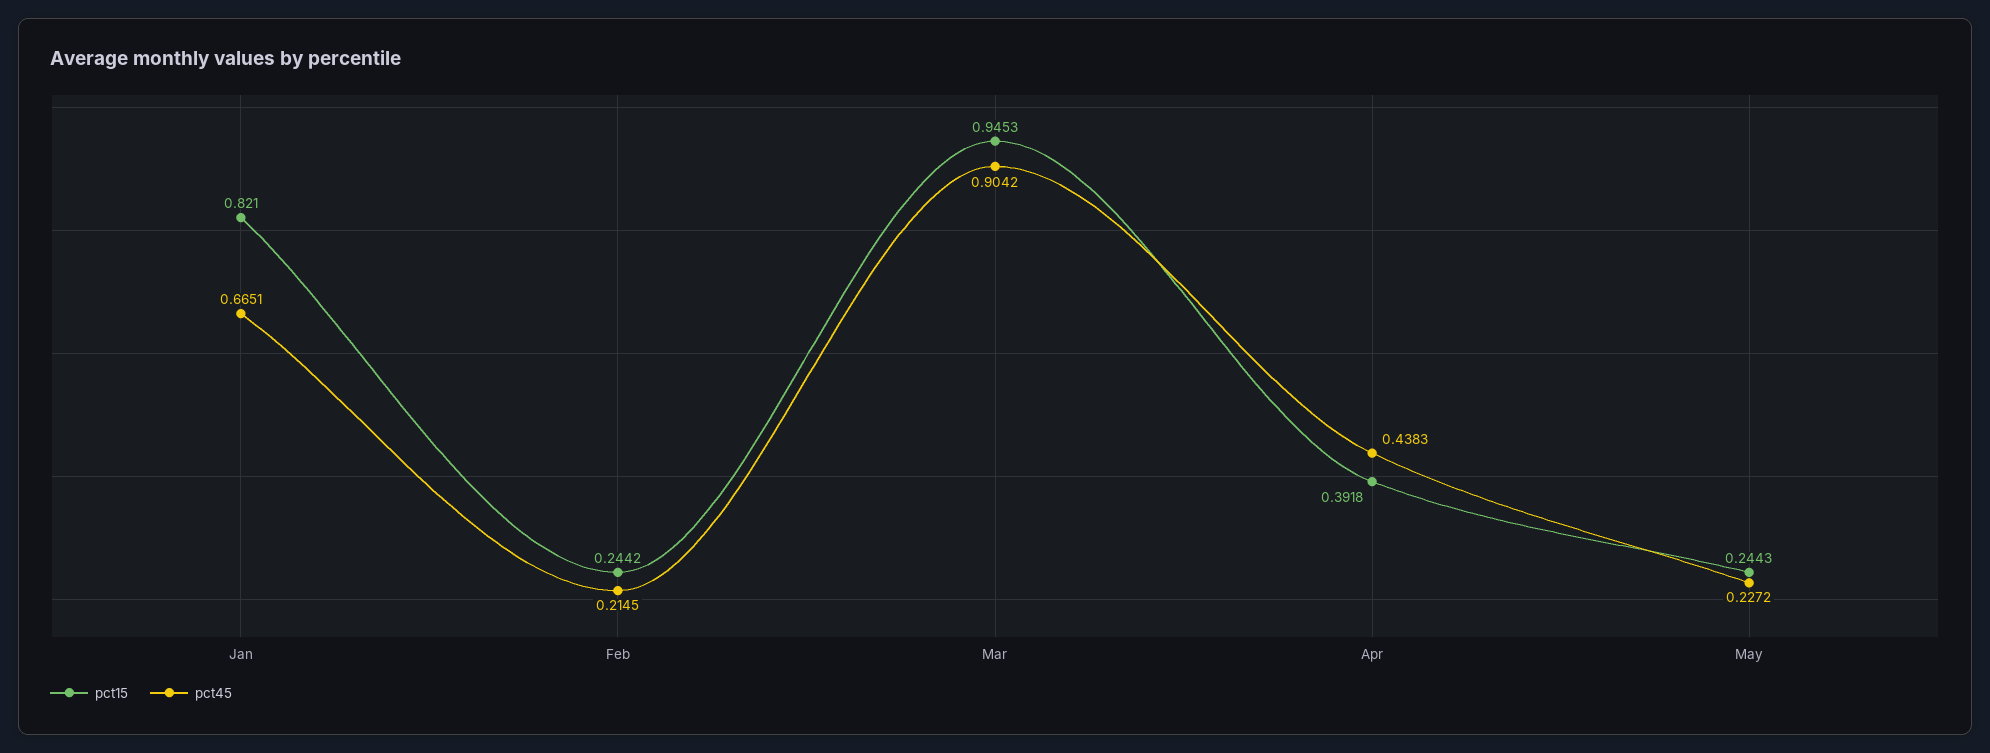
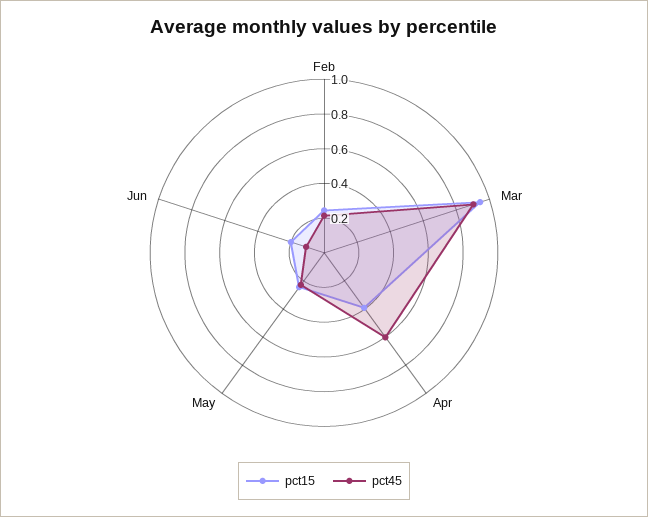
pct15, Jan: 0.821 -> none
pct45, Jan: 0.6651 -> none
pct45, Apr: 0.4383 -> 0.6
pct15, Jun: none -> 0.2
pct45, Jun: none -> 0.1

